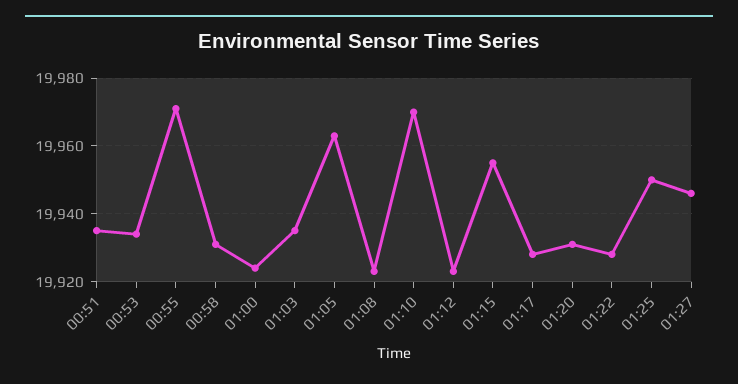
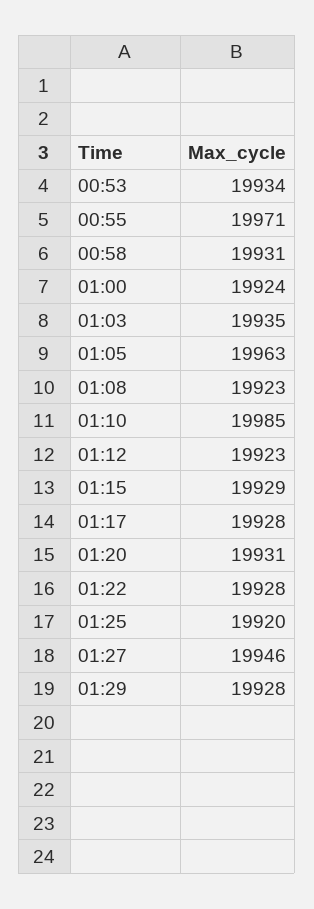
00:51: 19935 -> none
01:10: 19970 -> 19985
01:15: 19955 -> 19929
01:25: 19950 -> 19920
01:29: none -> 19928

